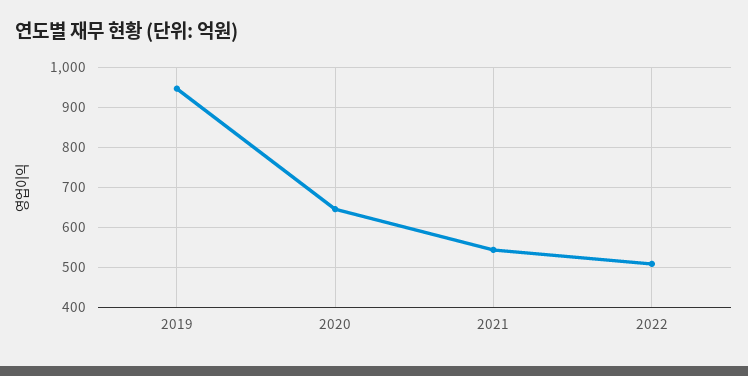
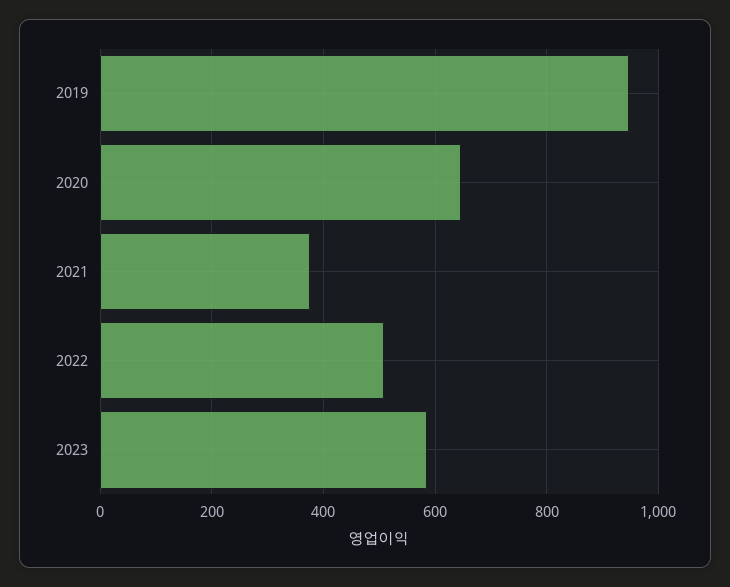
2021: 540 -> 380
2023: none -> 580

